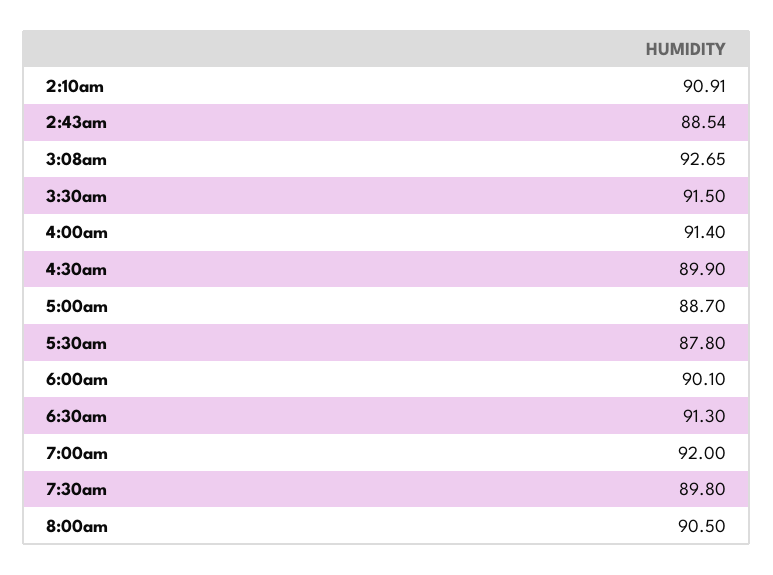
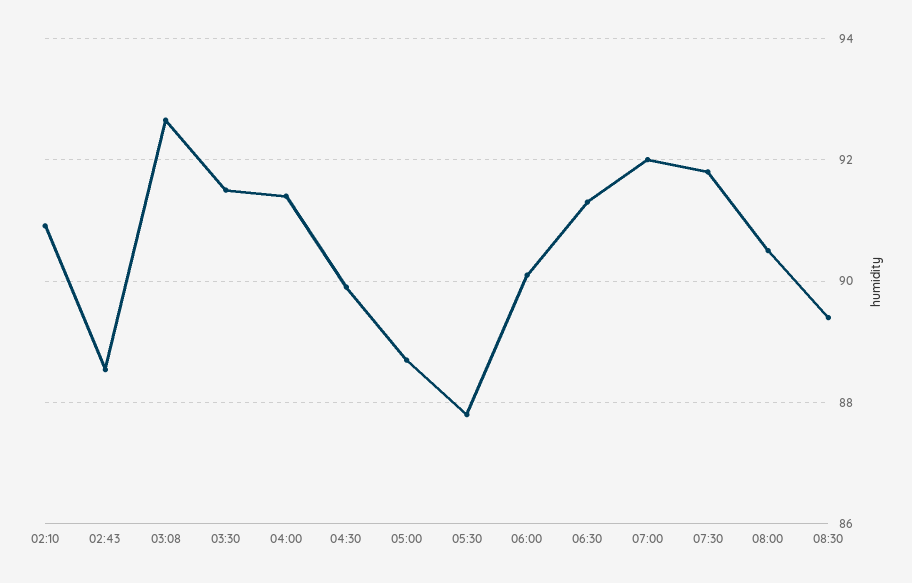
7:30am: 89.8 -> 91.8
08:30: none -> 89.4

